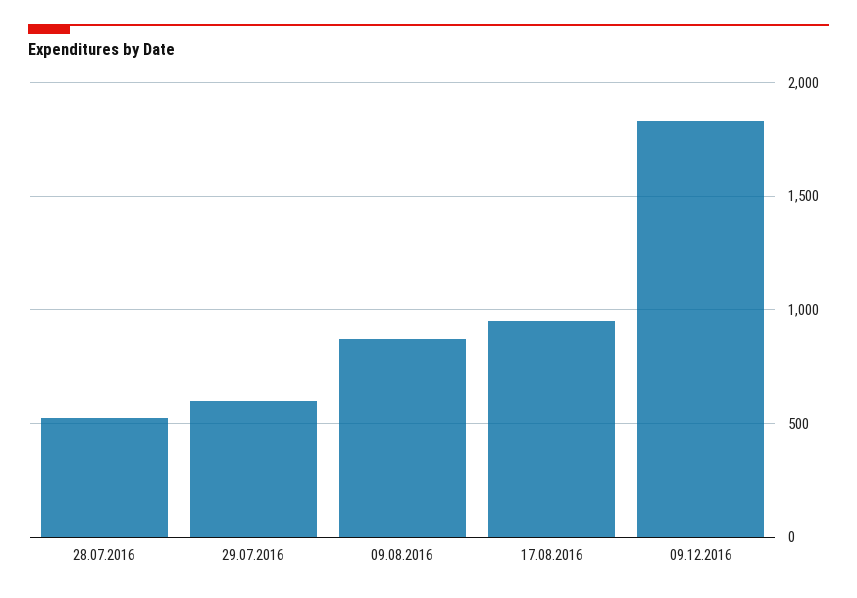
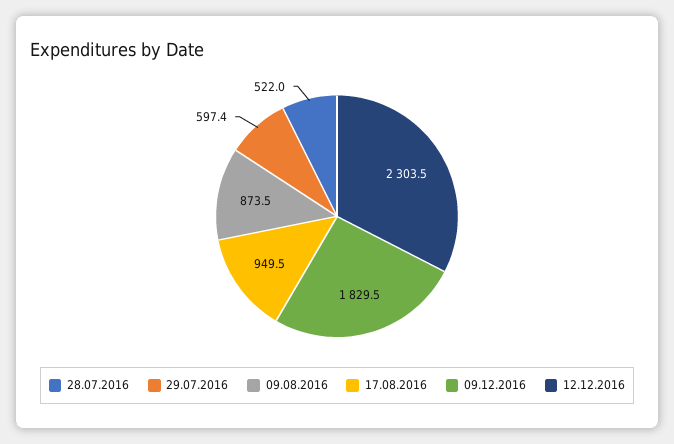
12.12.2016: none -> 2303.5

